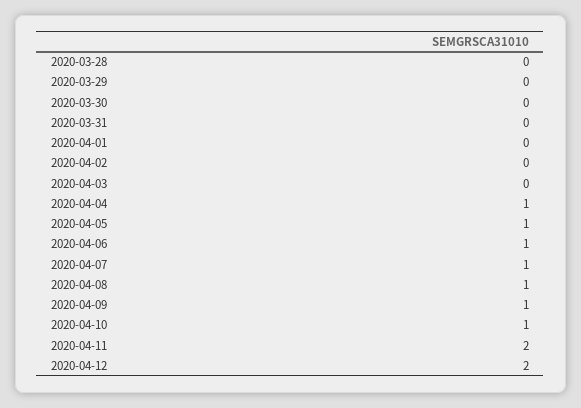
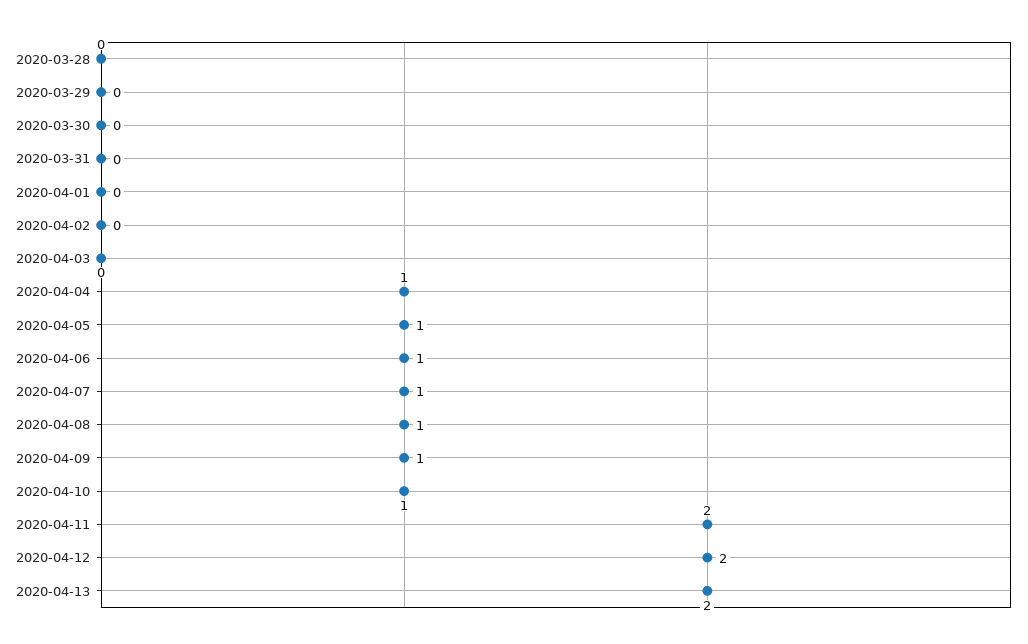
2020-04-13: none -> 2

